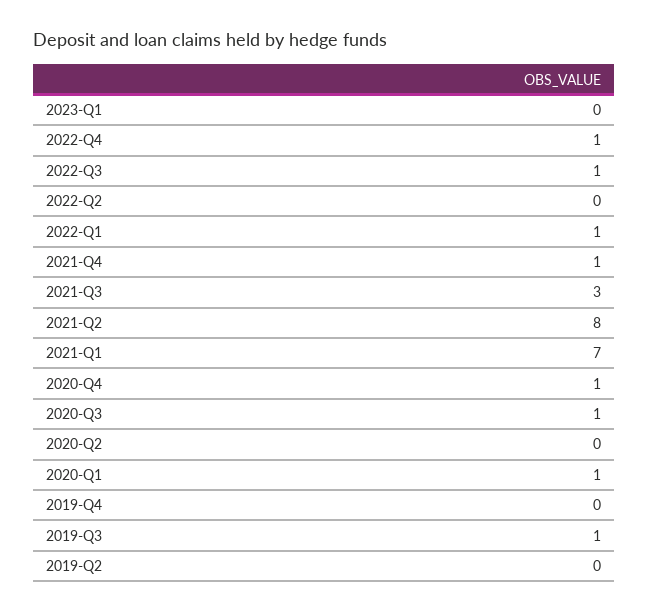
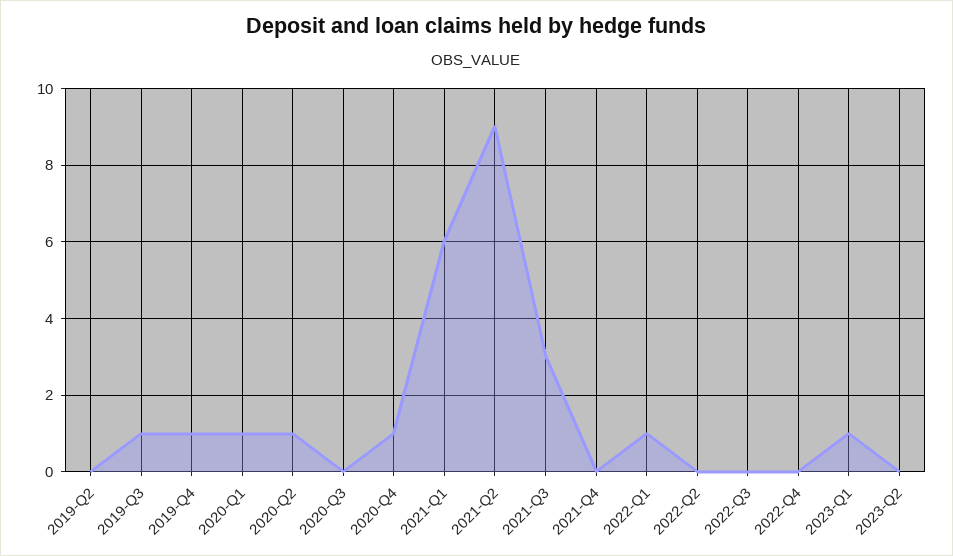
2023-Q1: 0 -> 1
2022-Q4: 1 -> 0
2022-Q3: 1 -> 0
2021-Q4: 1 -> 0
2021-Q2: 8 -> 9
2021-Q1: 7 -> 6
2020-Q3: 1 -> 0
2020-Q2: 0 -> 1
2019-Q4: 0 -> 1
2023-Q2: none -> 0

